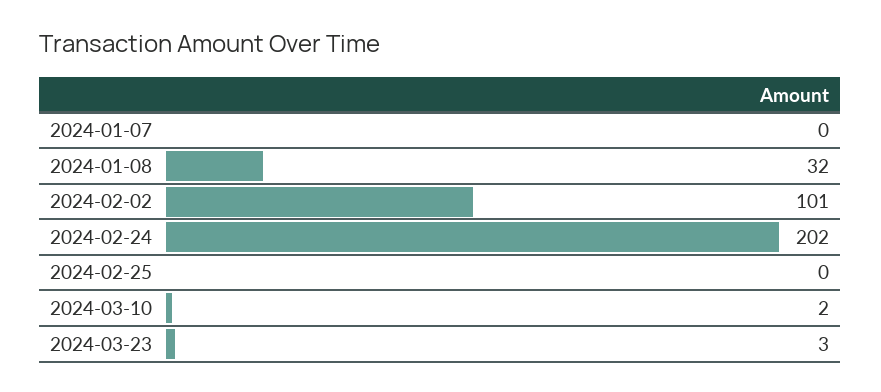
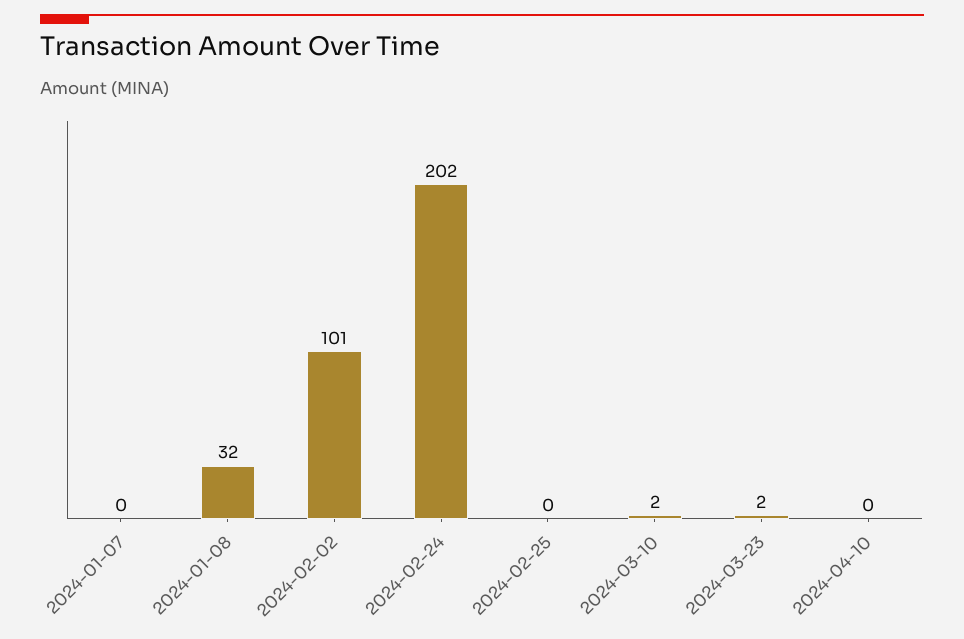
2024-03-23: 3 -> 2
2024-04-10: none -> 0

